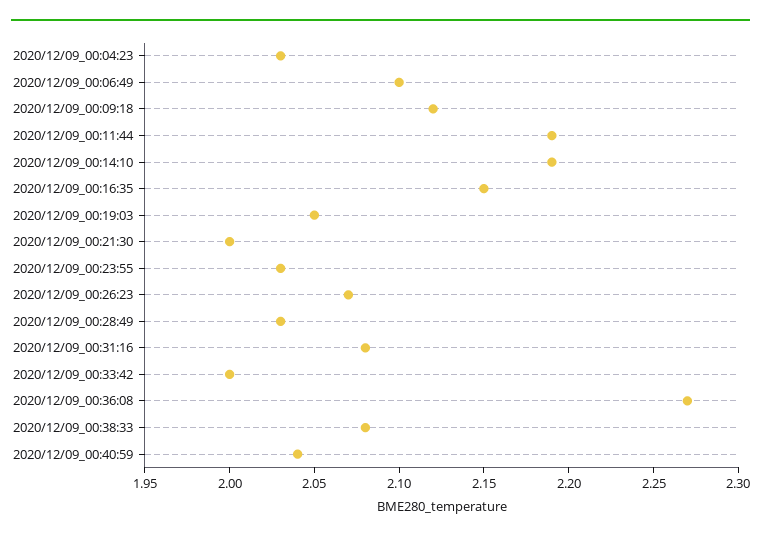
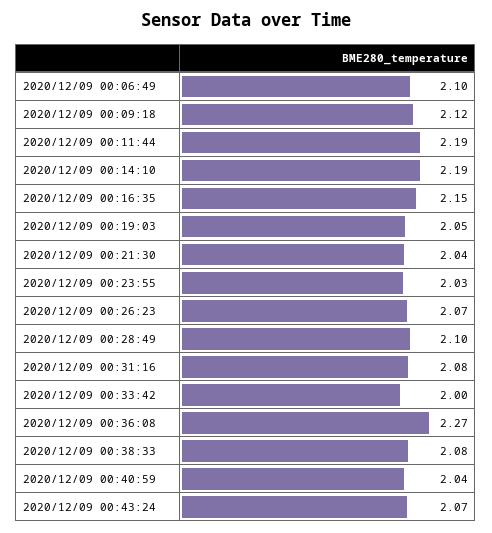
2020/12/09_00:04:23: 2.03 -> none
2020/12/09_00:21:30: 2 -> 2.04
2020/12/09_00:28:49: 2.03 -> 2.1
2020/12/09 00:43:24: none -> 2.07

